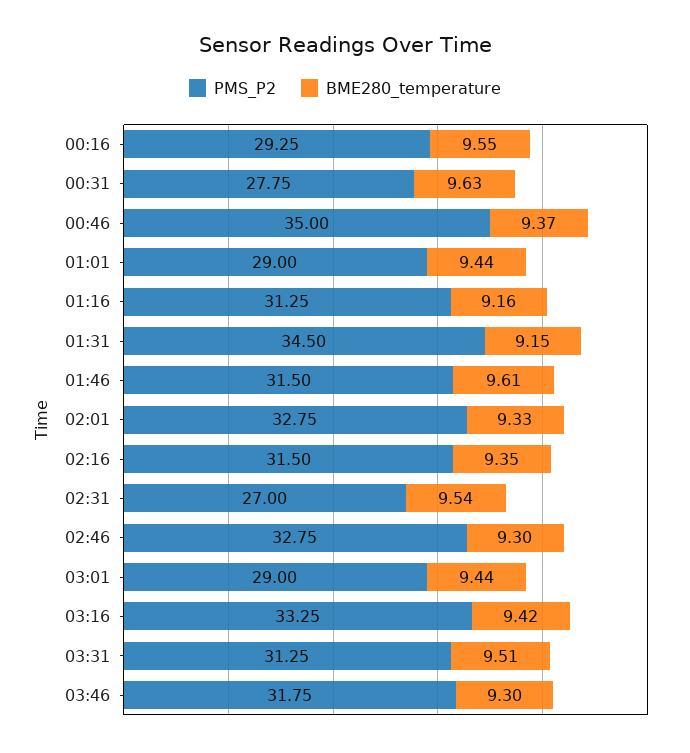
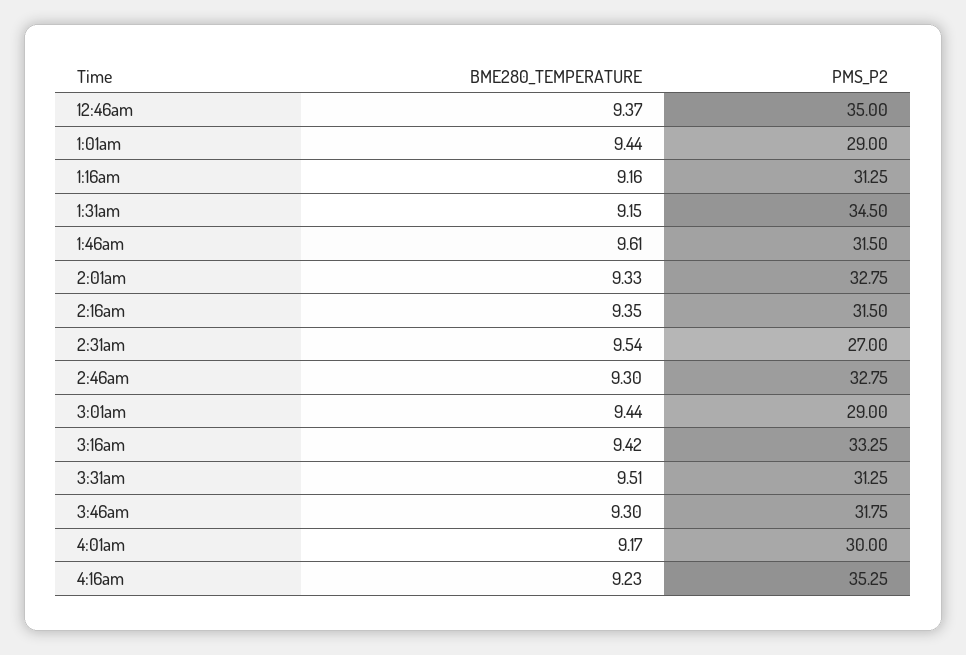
PMS_P2, 00:16: 29.25 -> none
BME280_temperature, 00:16: 9.55 -> none
PMS_P2, 00:31: 27.75 -> none
BME280_temperature, 00:31: 9.63 -> none
BME280_temperature, 4:01am: none -> 9.17
PMS_P2, 4:01am: none -> 30
BME280_temperature, 4:16am: none -> 9.23
PMS_P2, 4:16am: none -> 35.25

